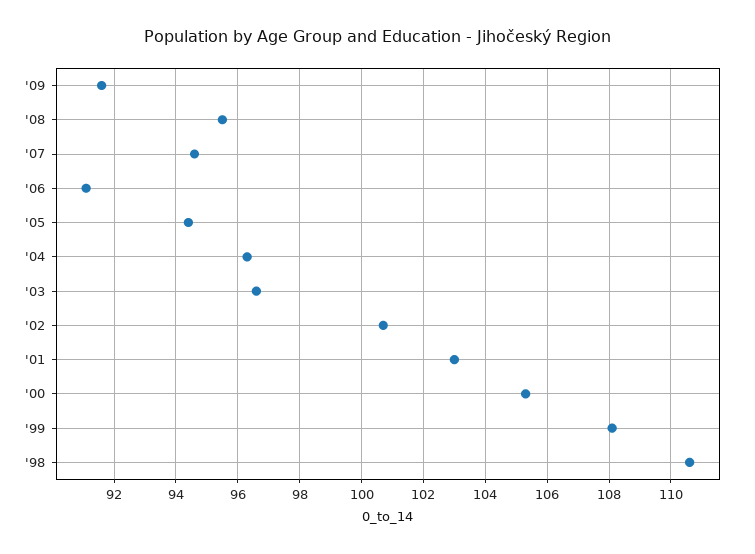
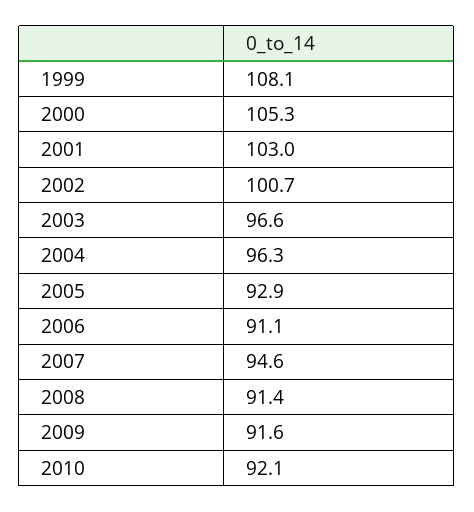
'08: 95.5 -> 91.4
'05: 94.5 -> 92.9
'98: 110.5 -> none
2010: none -> 92.1

